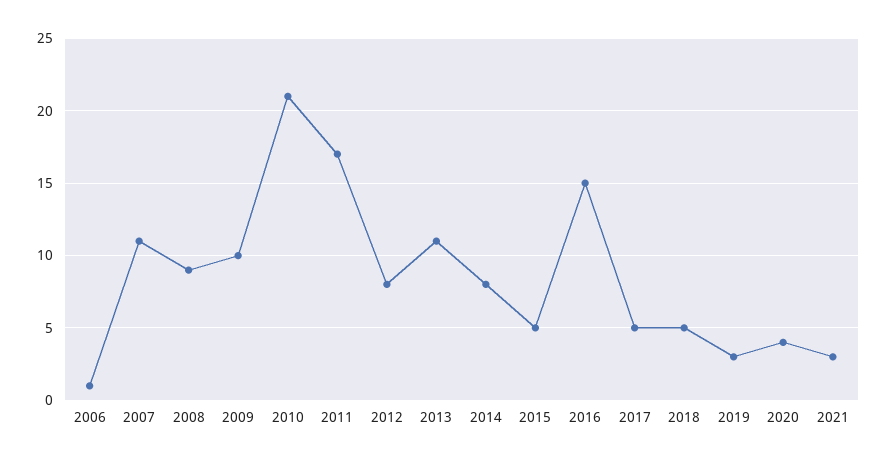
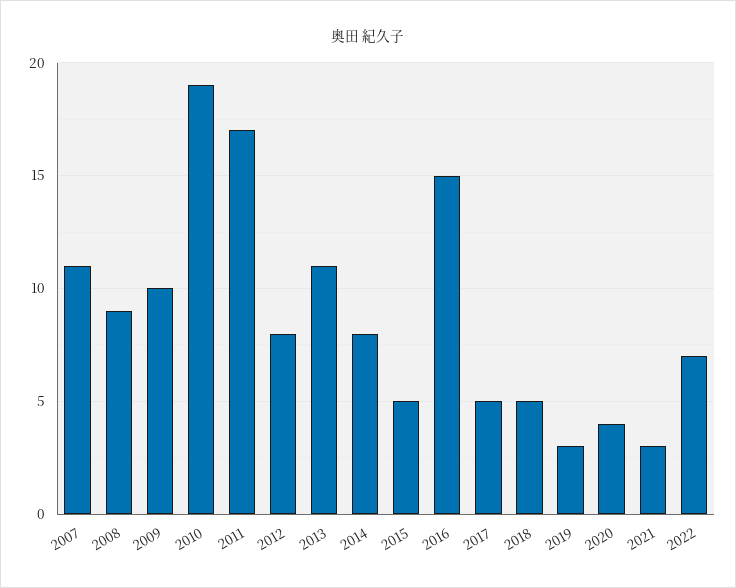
2006: 1 -> none
2010: 21 -> 19
2022: none -> 7

